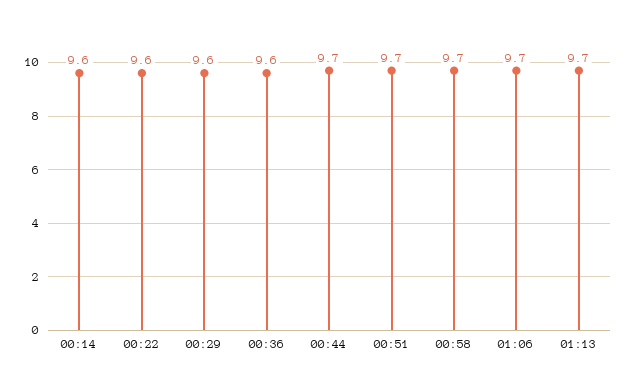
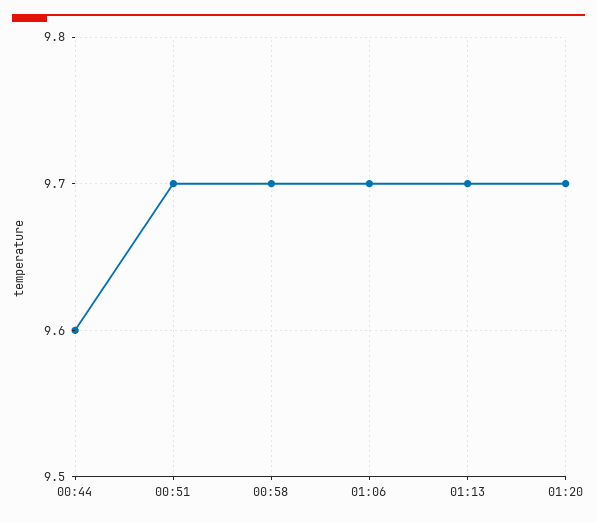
00:14: 9.6 -> none
00:22: 9.6 -> none
00:29: 9.6 -> none
00:36: 9.6 -> none
00:44: 9.7 -> 9.6
01:20: none -> 9.7

